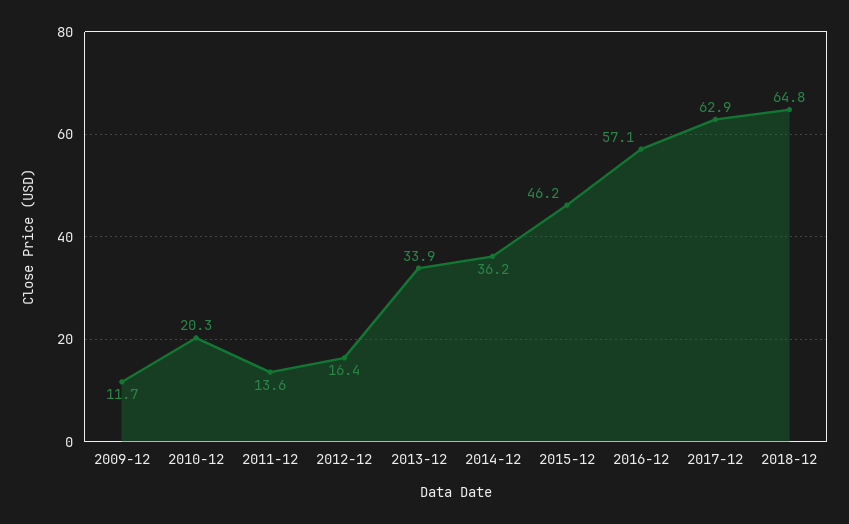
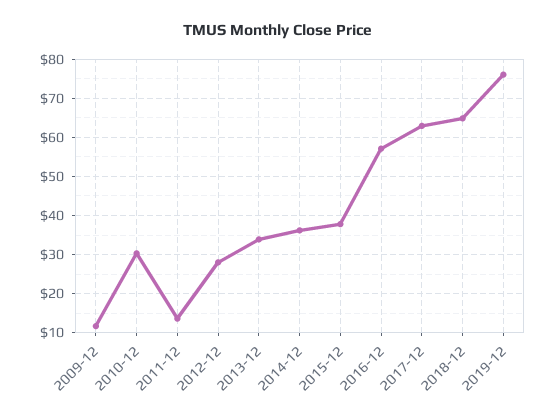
2010-12: 20.3 -> 30
2012-12: 16.4 -> 28
2015-12: 46.2 -> 38
2019-12: none -> 76

